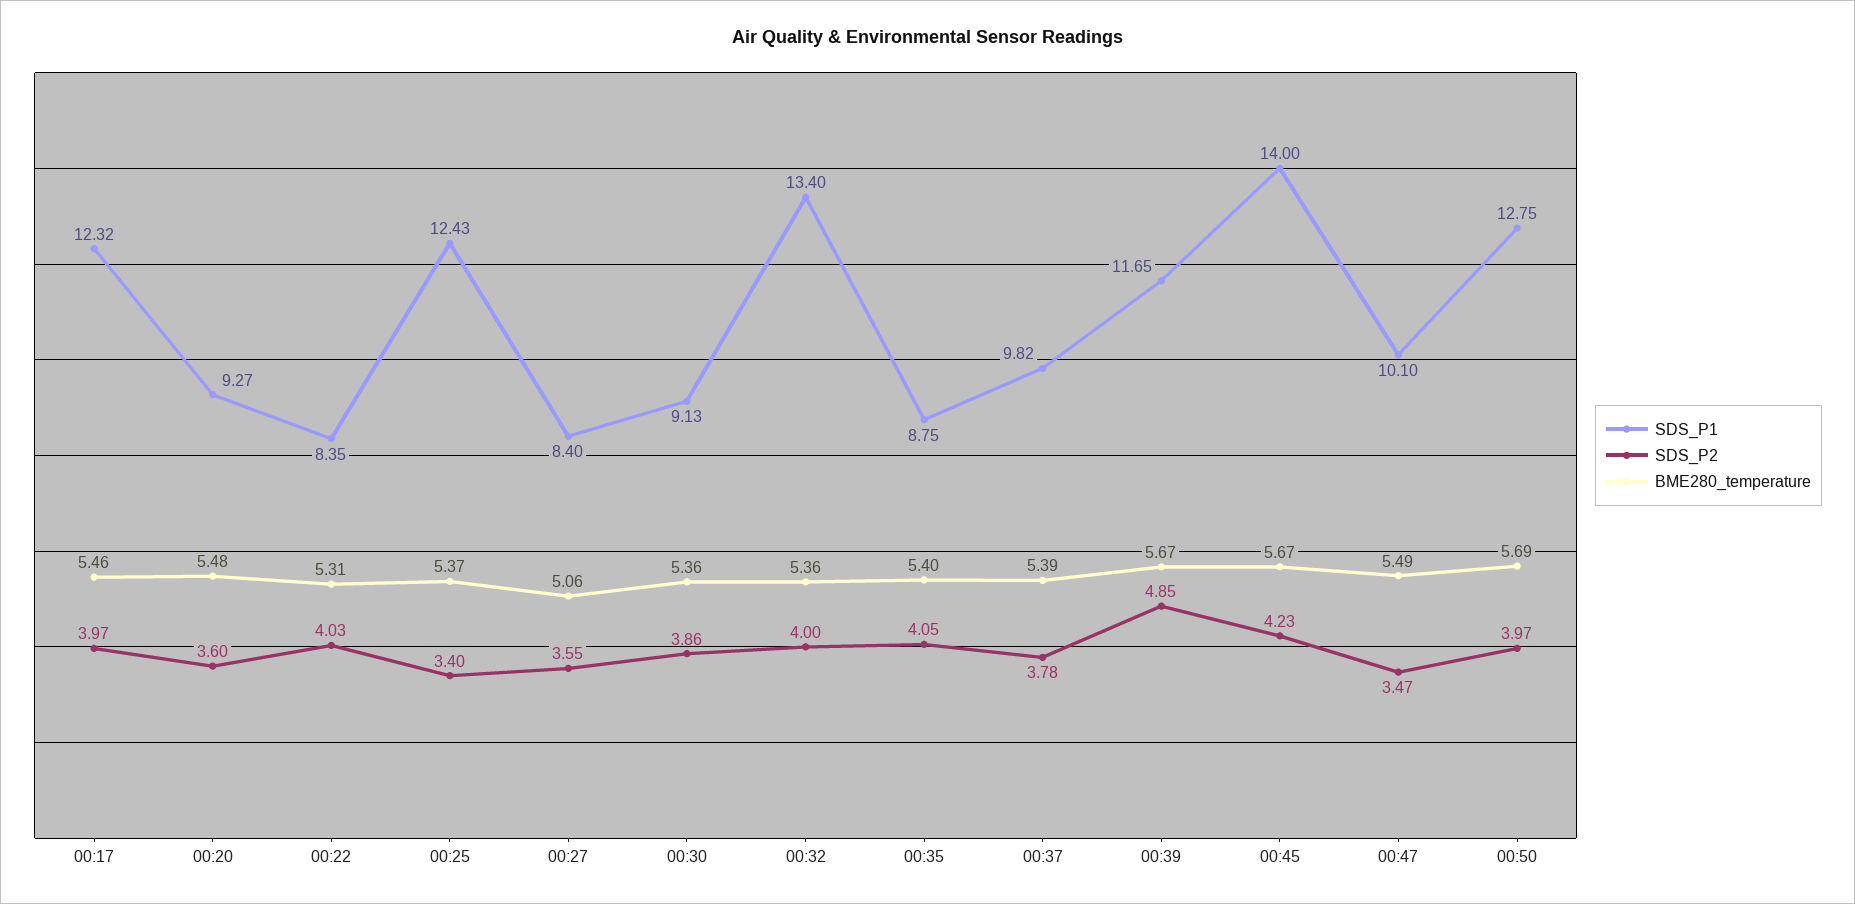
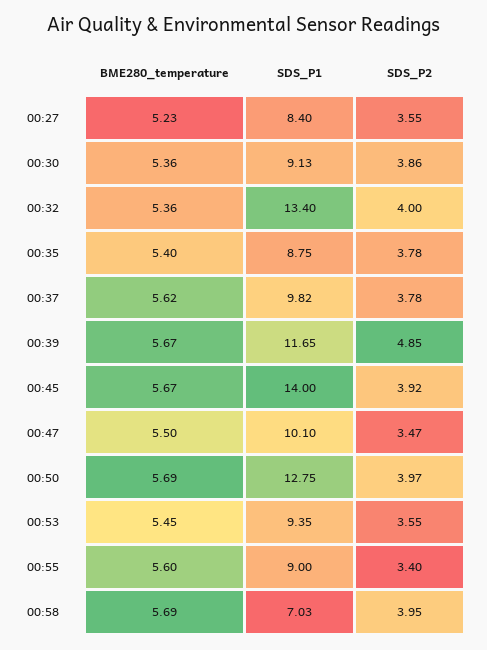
SDS_P1, 00:17: 12.32 -> none
SDS_P2, 00:17: 3.97 -> none
BME280_temperature, 00:17: 5.46 -> none
SDS_P1, 00:20: 9.27 -> none
SDS_P2, 00:20: 3.6 -> none
BME280_temperature, 00:20: 5.48 -> none
SDS_P1, 00:22: 8.35 -> none
SDS_P2, 00:22: 4.03 -> none
BME280_temperature, 00:22: 5.31 -> none
SDS_P1, 00:25: 12.43 -> none
SDS_P2, 00:25: 3.4 -> none
BME280_temperature, 00:25: 5.37 -> none
BME280_temperature, 00:27: 5.06 -> 5.23
SDS_P2, 00:35: 4.05 -> 3.78
BME280_temperature, 00:37: 5.39 -> 5.62
SDS_P2, 00:45: 4.23 -> 3.92
BME280_temperature, 00:47: 5.49 -> 5.5
BME280_temperature, 00:53: none -> 5.45
SDS_P1, 00:53: none -> 9.35
SDS_P2, 00:53: none -> 3.55
BME280_temperature, 00:55: none -> 5.6
SDS_P1, 00:55: none -> 9
SDS_P2, 00:55: none -> 3.4
BME280_temperature, 00:58: none -> 5.69
SDS_P1, 00:58: none -> 7.03
SDS_P2, 00:58: none -> 3.95

